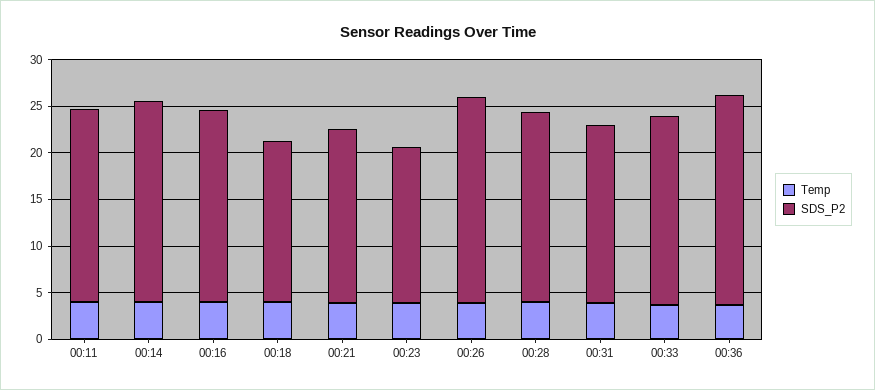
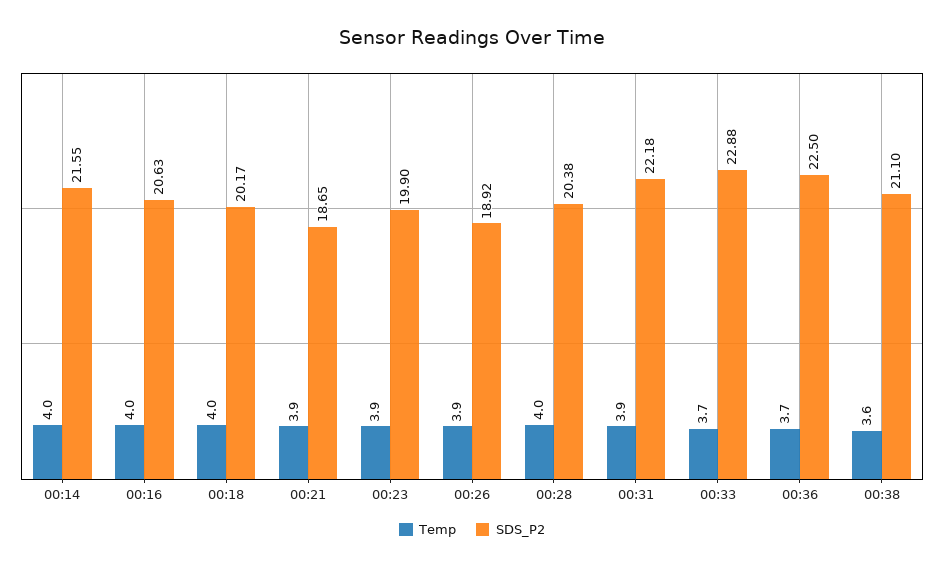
Temp, 00:11: 4 -> none
SDS_P2, 00:11: 21 -> none
SDS_P2, 00:18: 17 -> 20.17
SDS_P2, 00:23: 17 -> 19.9
SDS_P2, 00:26: 22 -> 18.92
SDS_P2, 00:31: 19 -> 22.18
SDS_P2, 00:33: 20 -> 22.88
Temp, 00:38: none -> 3.6
SDS_P2, 00:38: none -> 21.1

